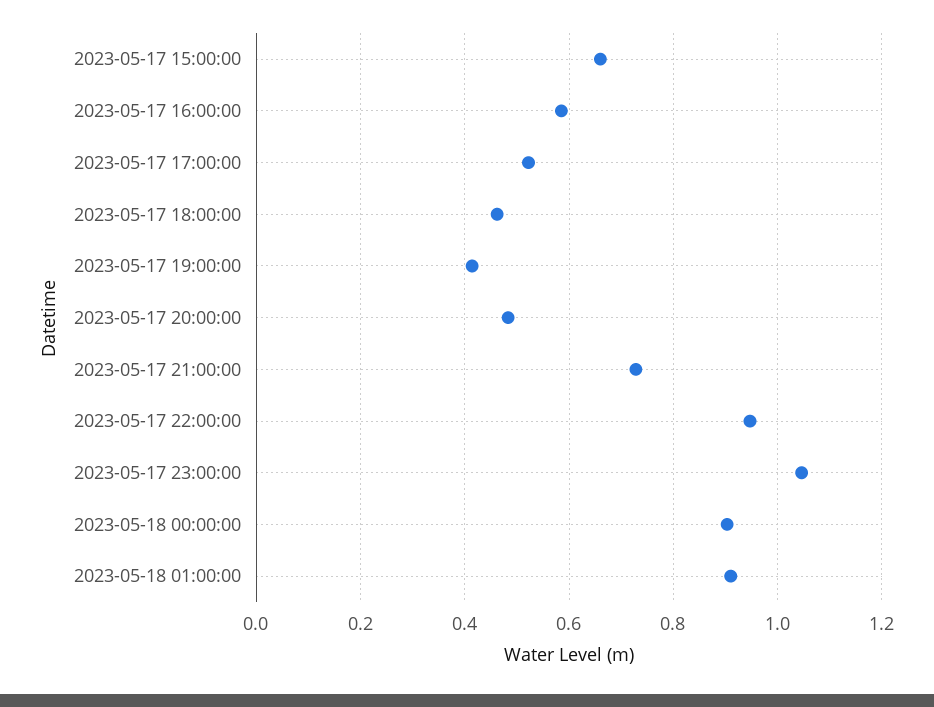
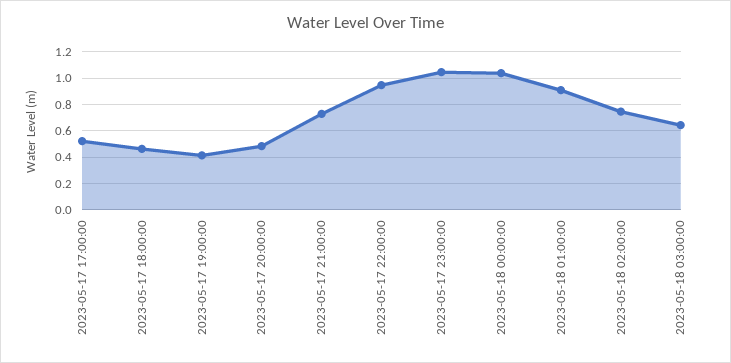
2023-05-17 15:00:00: 0.66 -> none
2023-05-17 16:00:00: 0.58 -> none
2023-05-18 00:00:00: 0.9 -> 1.05
2023-05-18 02:00:00: none -> 0.75
2023-05-18 03:00:00: none -> 0.65

